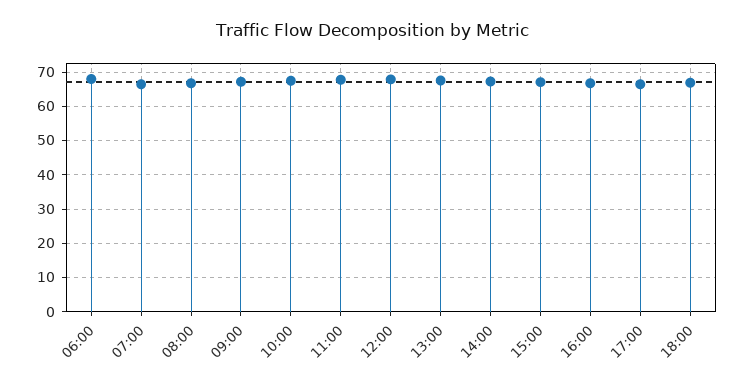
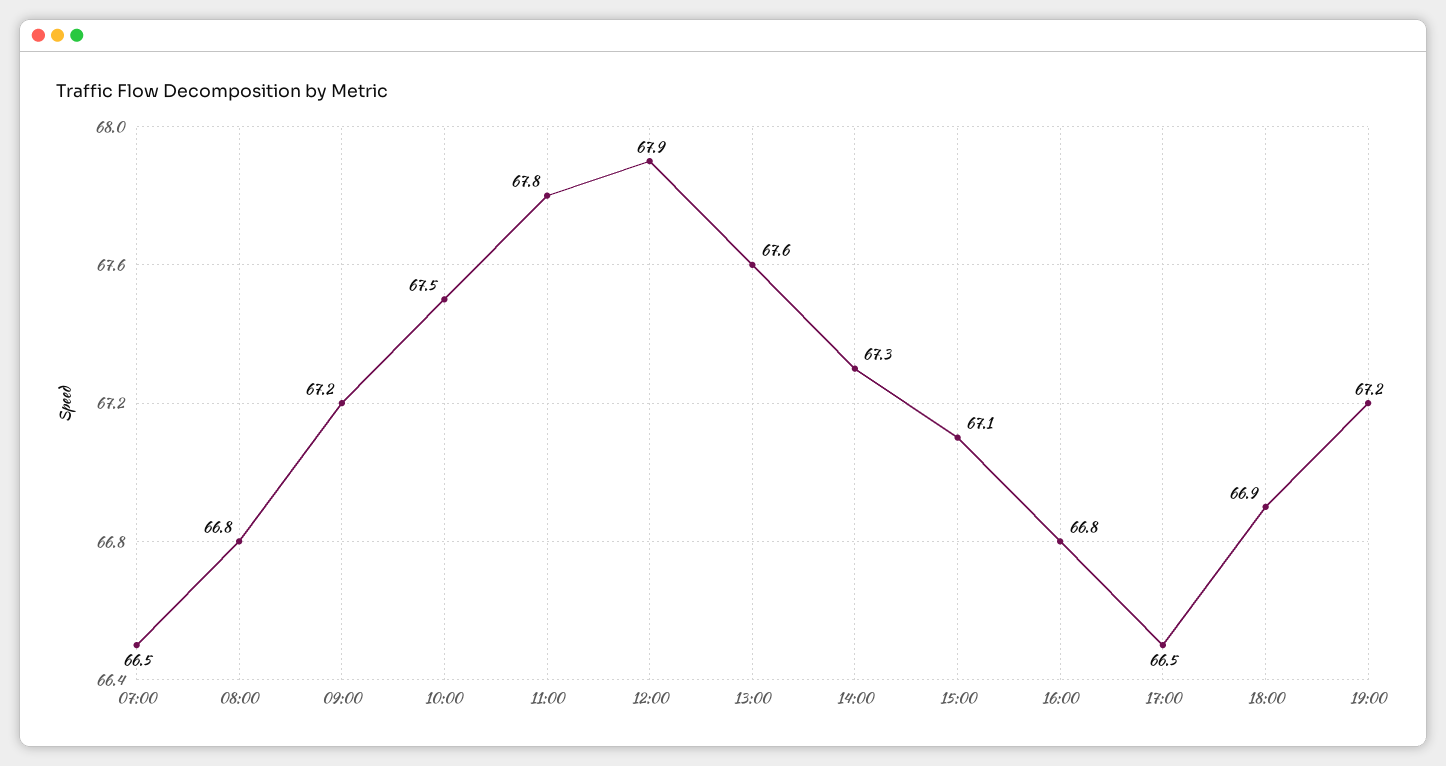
06:00: 68 -> none
19:00: none -> 67.2

